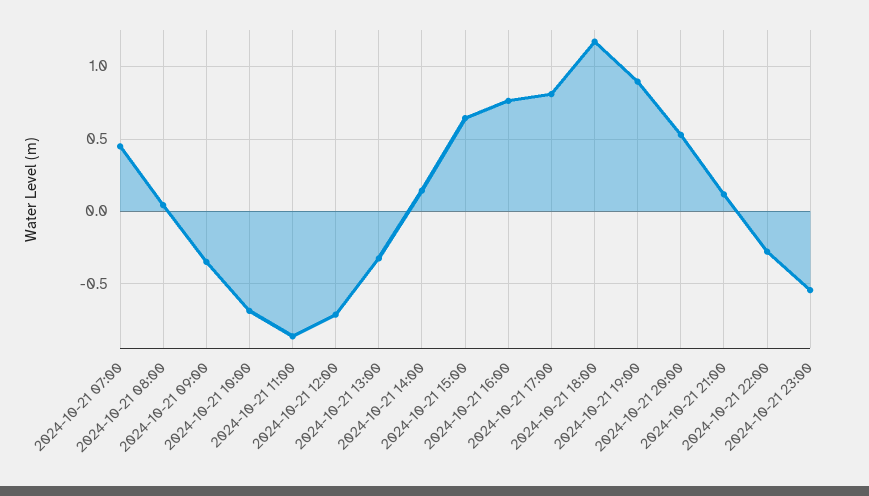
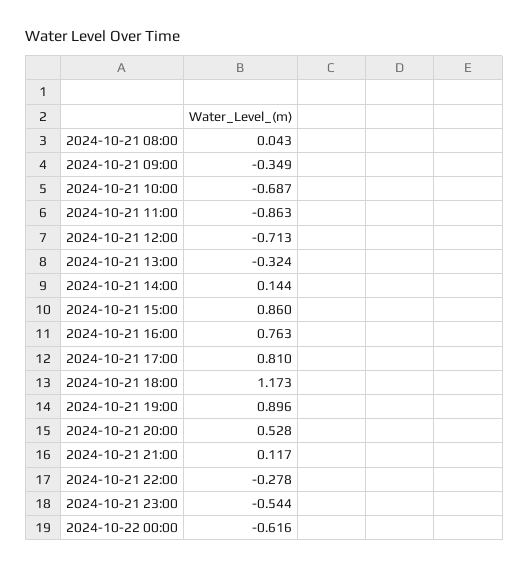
2024-10-21 07:00: 0.45 -> none
2024-10-21 15:00: 0.65 -> 0.86
2024-10-22 00:00: none -> -0.616

